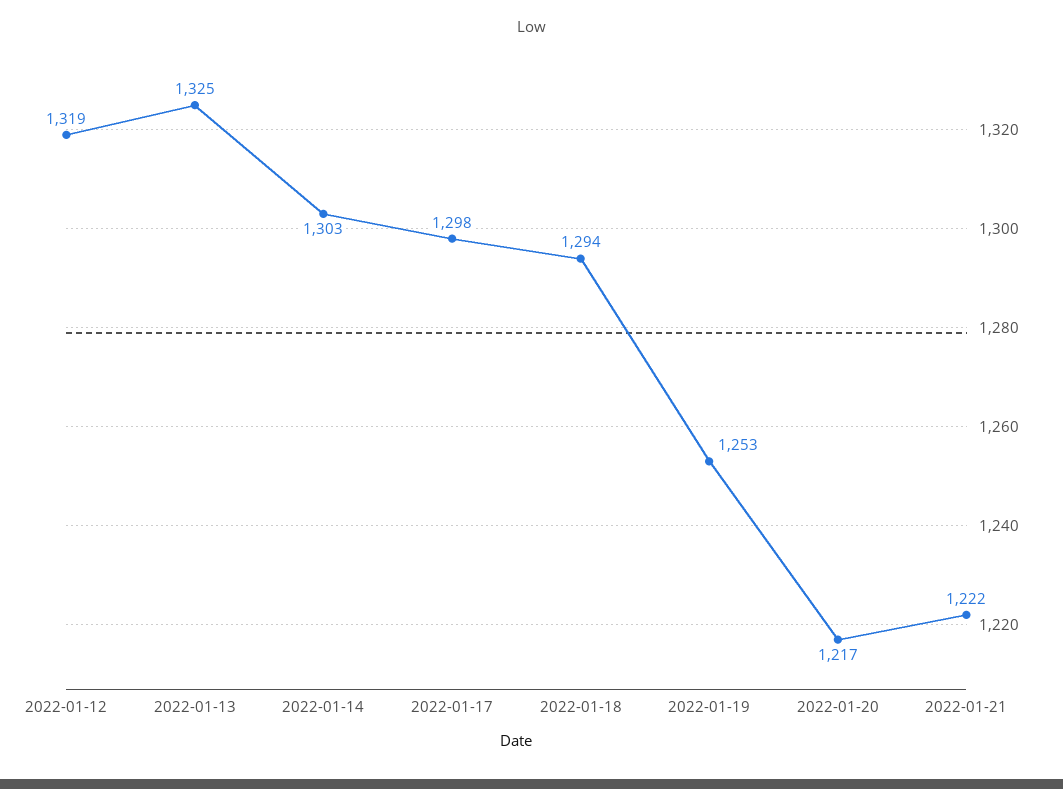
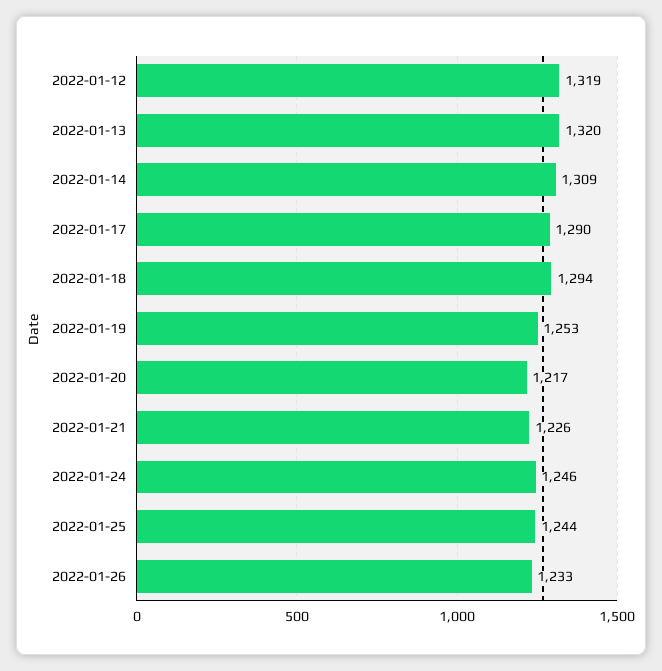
2022-01-13: 1325 -> 1320
2022-01-14: 1303 -> 1309
2022-01-17: 1298 -> 1290
2022-01-21: 1222 -> 1226
2022-01-24: none -> 1246
2022-01-25: none -> 1244
2022-01-26: none -> 1233

